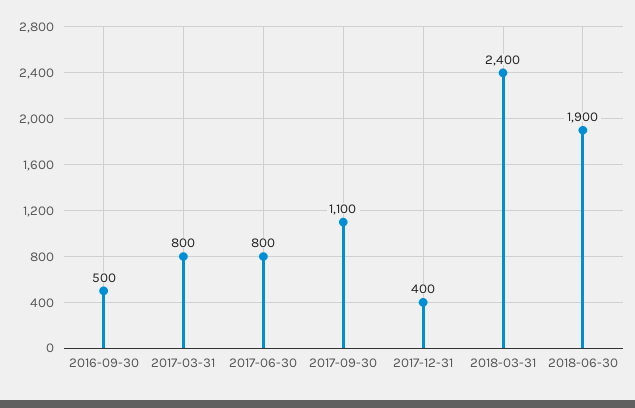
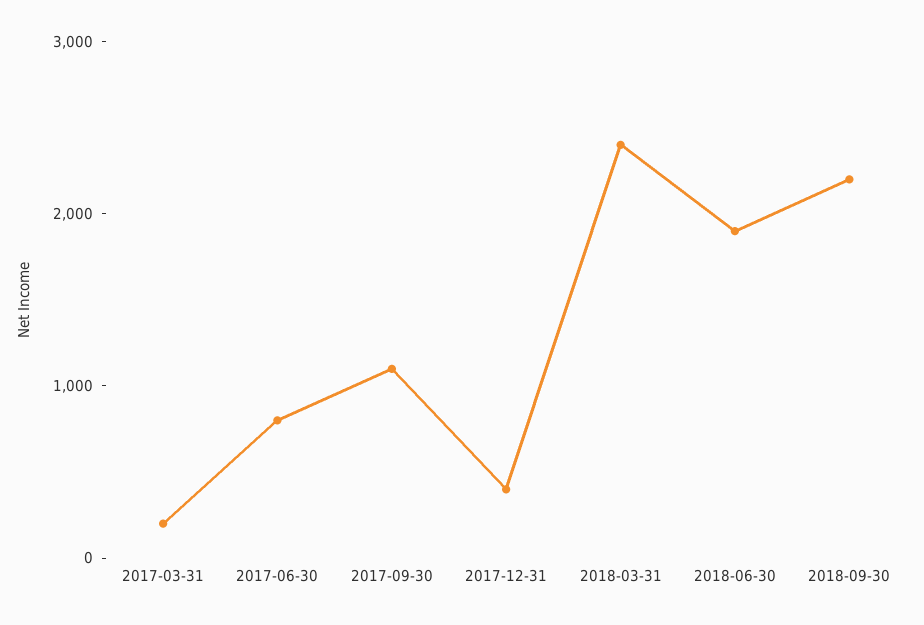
2016-09-30: 500 -> none
2017-03-31: 800 -> 200
2018-09-30: none -> 2200

